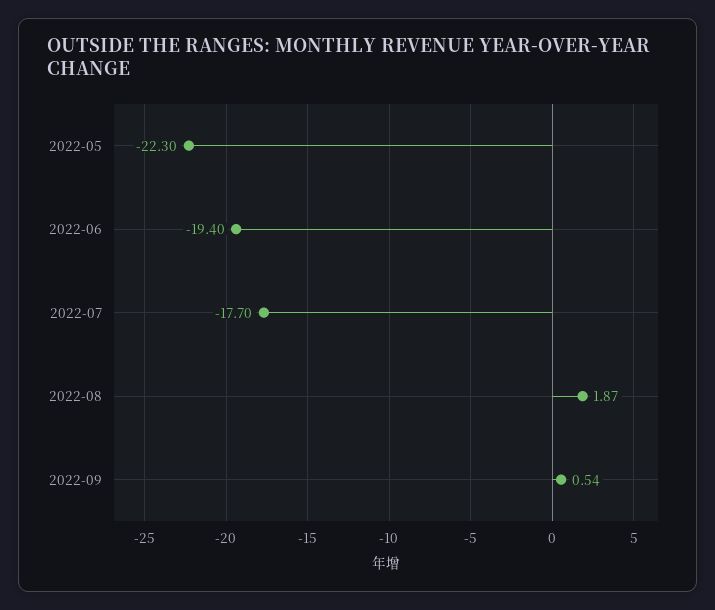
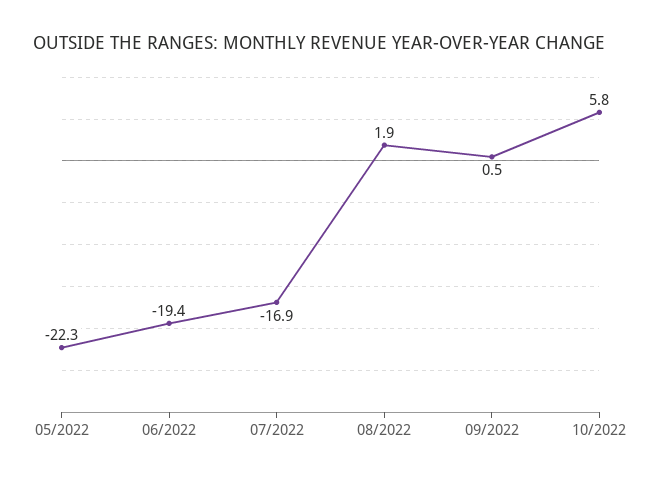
2022-07: -17.7 -> -16.9
10/2022: none -> 5.8

